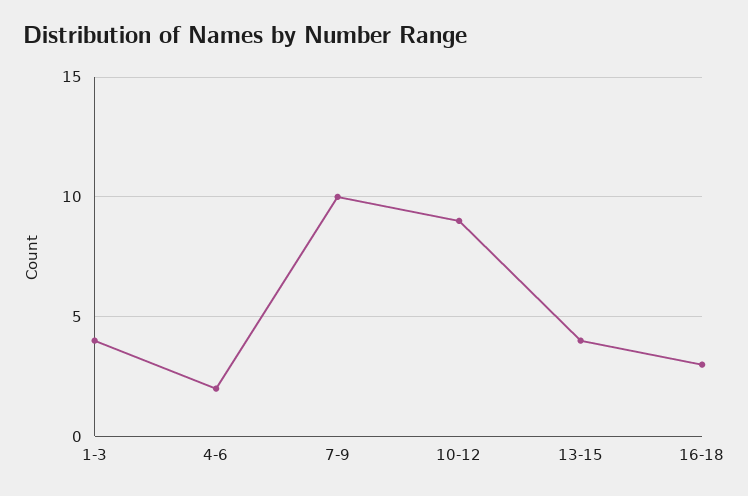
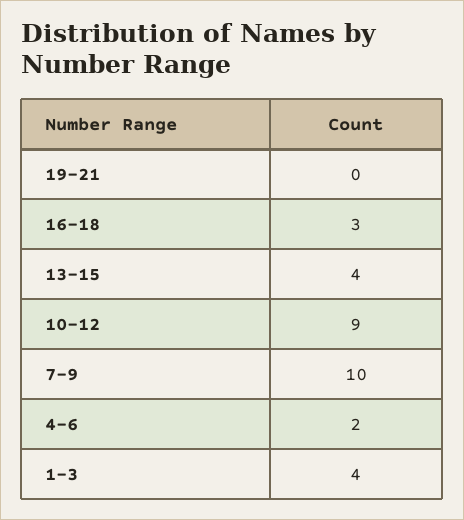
19-21: none -> 0

